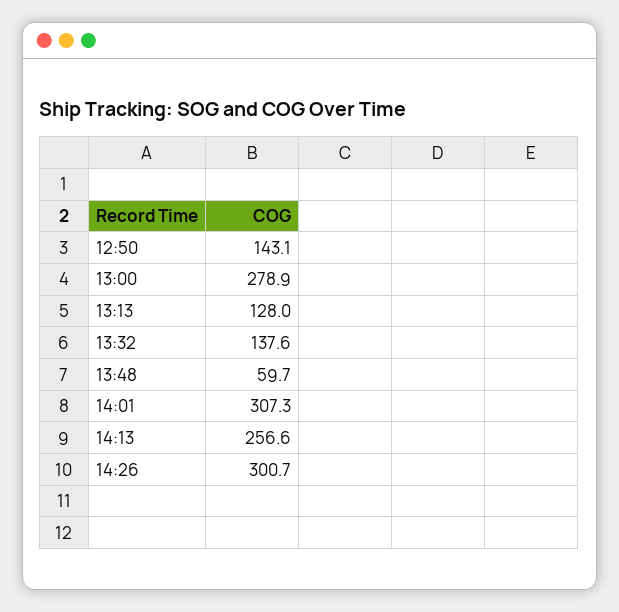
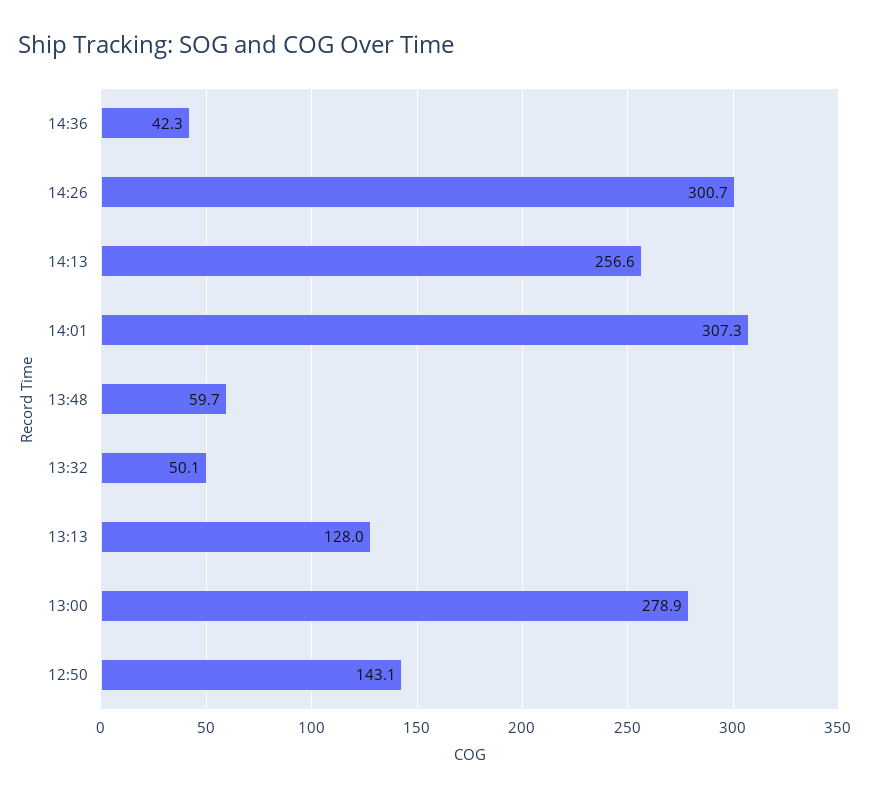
13:32: 137.6 -> 50.1
14:36: none -> 42.3

